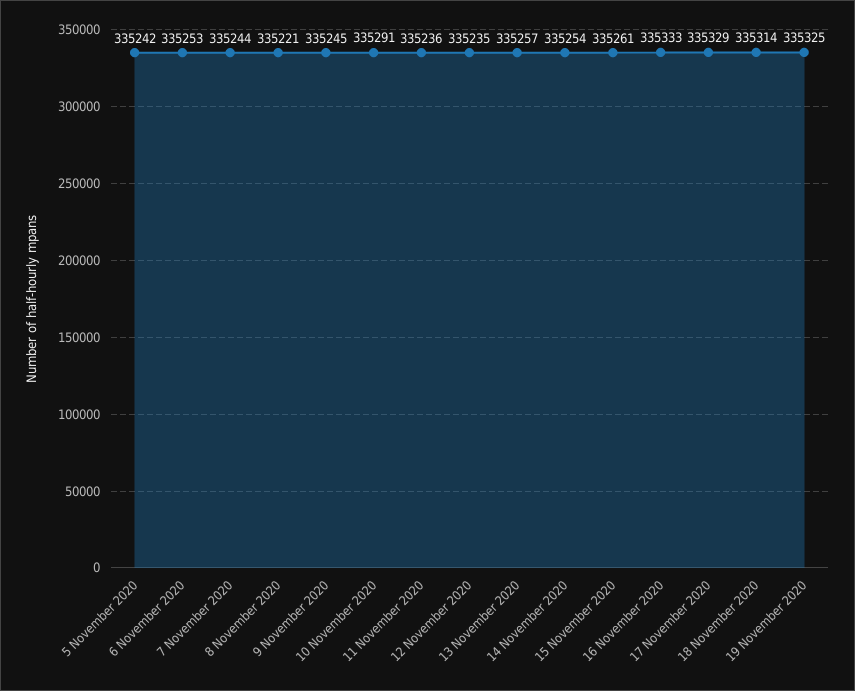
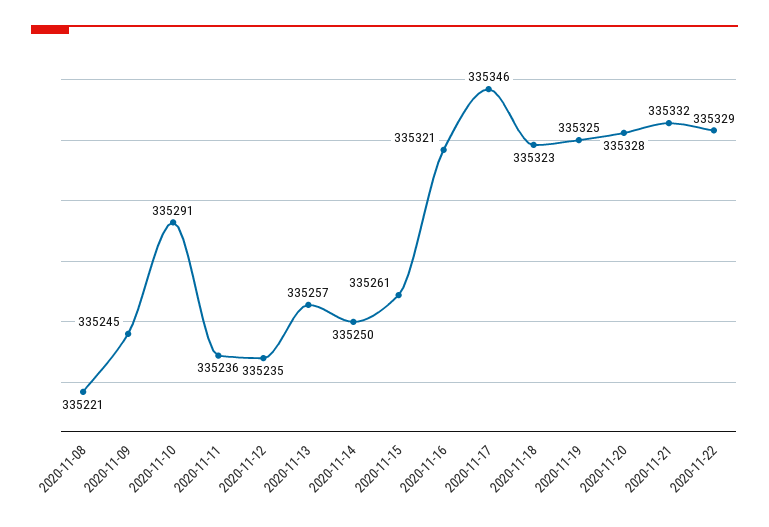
5 November 2020: 335242 -> none
6 November 2020: 335253 -> none
7 November 2020: 335244 -> none
14 November 2020: 335254 -> 335250
16 November 2020: 335333 -> 335321
17 November 2020: 335329 -> 335346
18 November 2020: 335314 -> 335323
2020-11-20: none -> 335328
2020-11-21: none -> 335332
2020-11-22: none -> 335329

